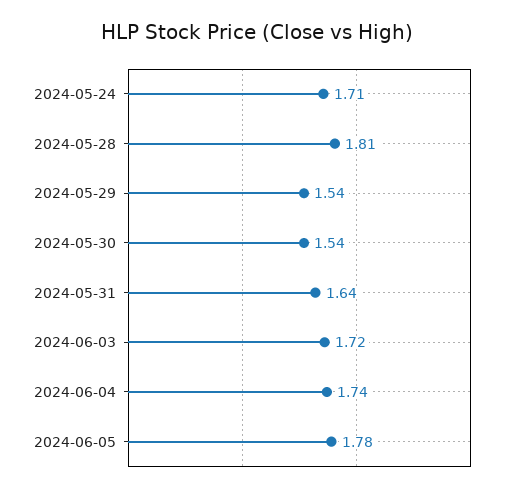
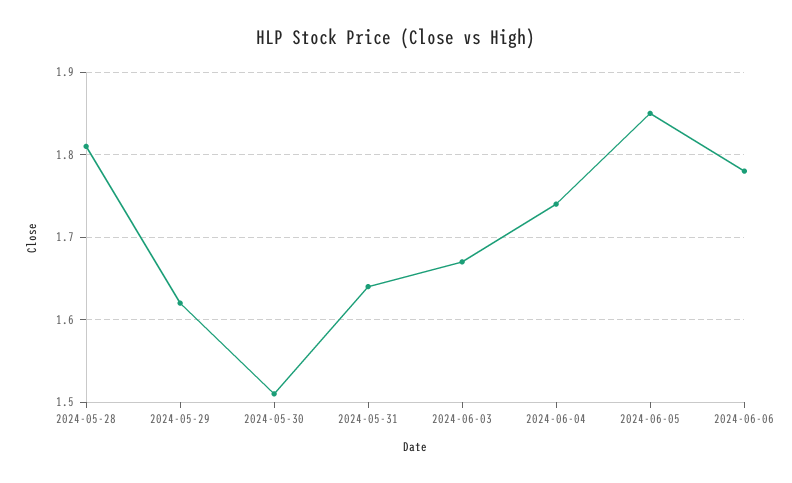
2024-05-24: 1.71 -> none
2024-05-29: 1.54 -> 1.62
2024-05-30: 1.54 -> 1.51
2024-06-03: 1.72 -> 1.67
2024-06-05: 1.78 -> 1.85
2024-06-06: none -> 1.78

